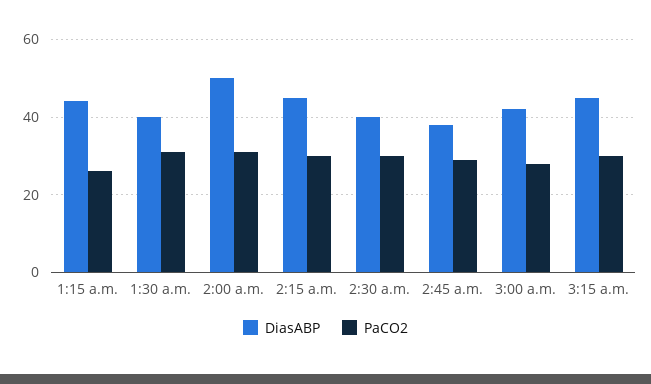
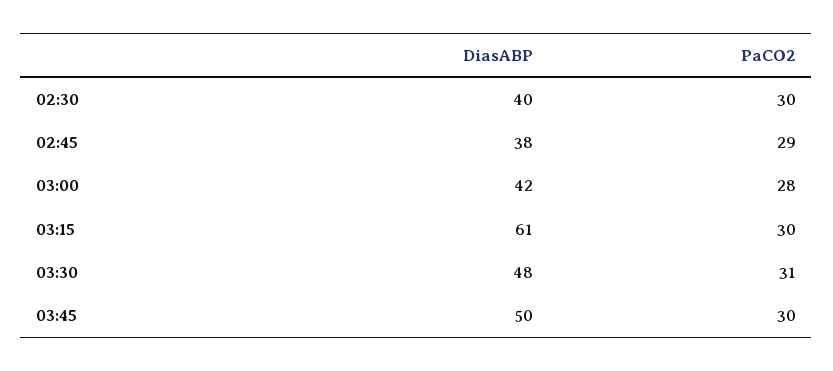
DiasABP, 1:15 a.m.: 45 -> none
PaCO2, 1:15 a.m.: 25 -> none
DiasABP, 1:30 a.m.: 40 -> none
PaCO2, 1:30 a.m.: 30 -> none
DiasABP, 2:00 a.m.: 50 -> none
PaCO2, 2:00 a.m.: 30 -> none
DiasABP, 2:15 a.m.: 45 -> none
PaCO2, 2:15 a.m.: 30 -> none
DiasABP, 3:15 a.m.: 45 -> 61
DiasABP, 03:30: none -> 48
PaCO2, 03:30: none -> 31
DiasABP, 03:45: none -> 50
PaCO2, 03:45: none -> 30

